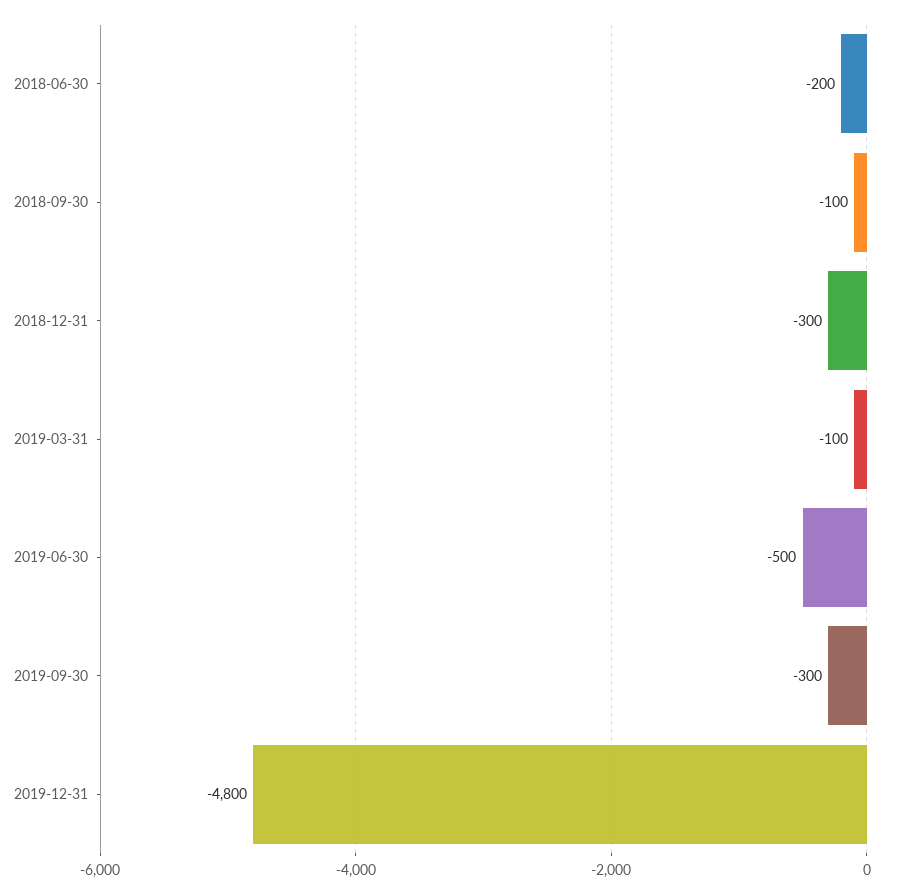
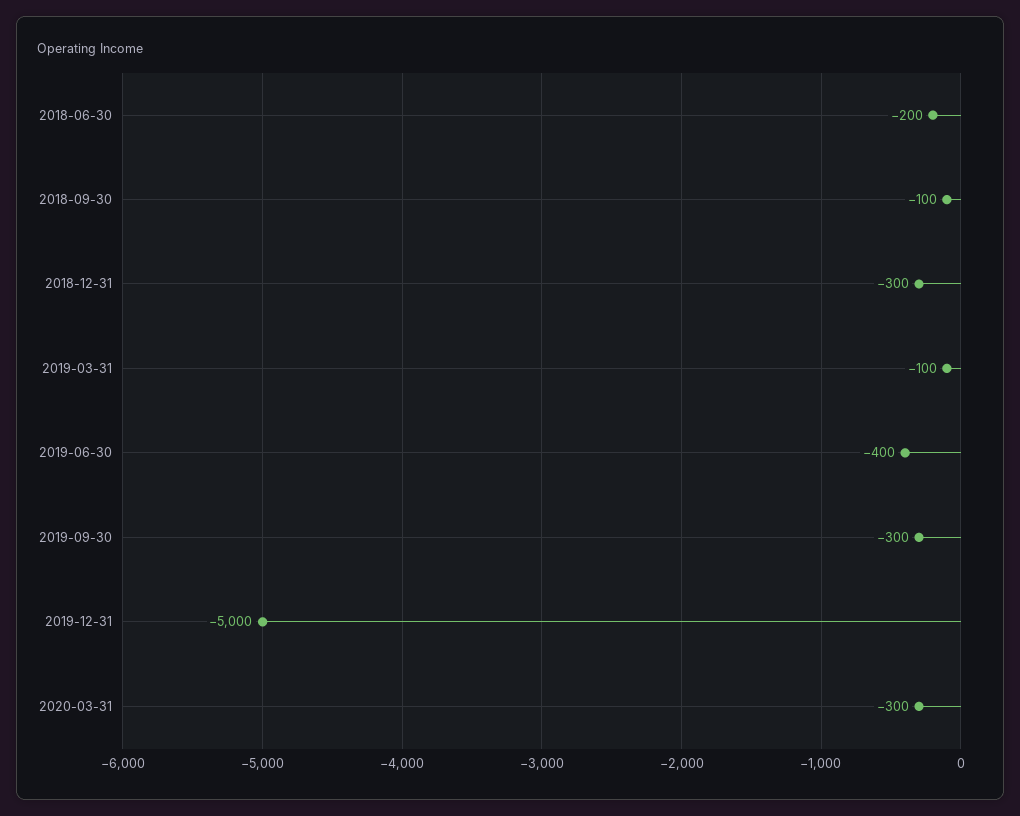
2019-06-30: -500 -> -400
2019-12-31: -4800 -> -5000
2020-03-31: none -> -300

